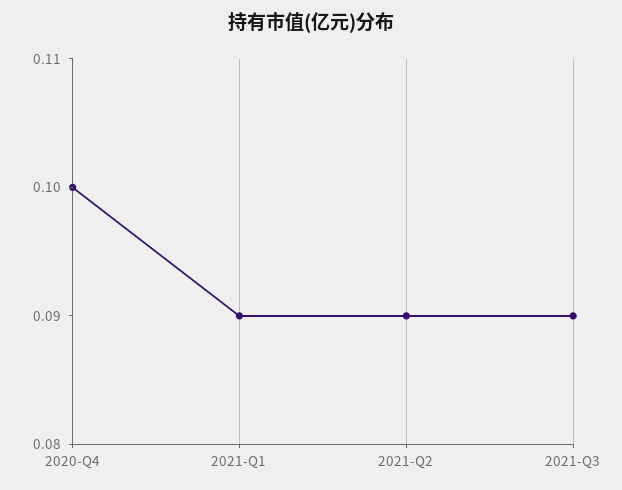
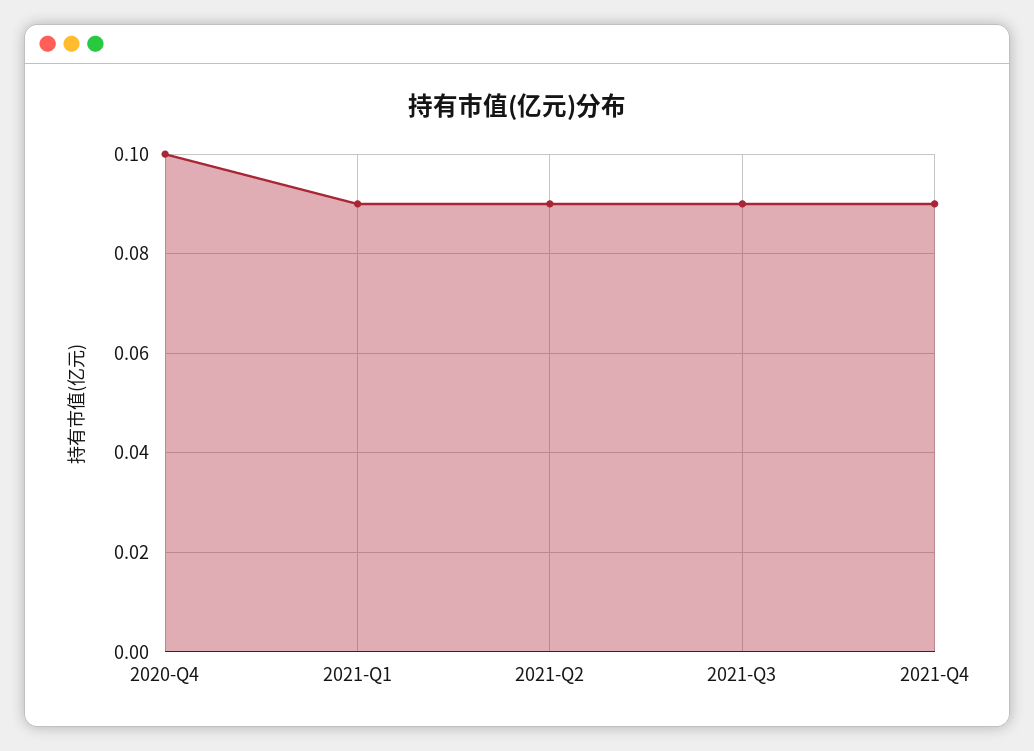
2021-Q4: none -> 0.09

